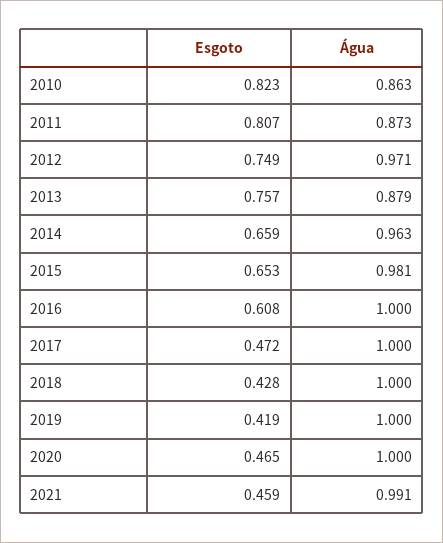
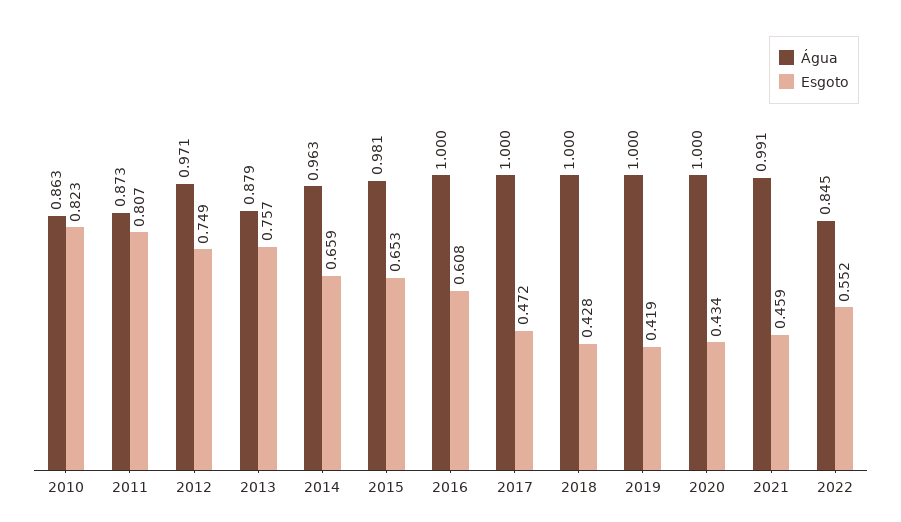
Esgoto, 2020: 0.465 -> 0.434
Água, 2022: none -> 0.845
Esgoto, 2022: none -> 0.552

